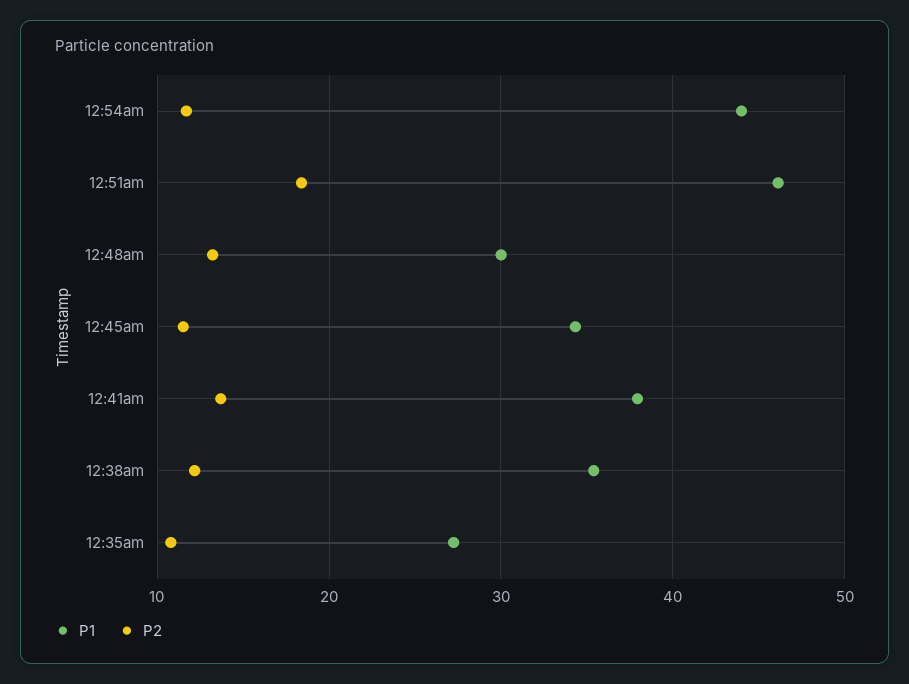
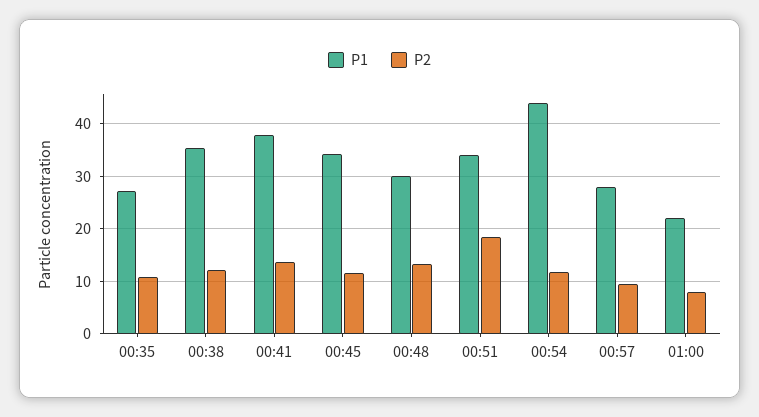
P1, 12:51am: 46 -> 34
P1, 00:57: none -> 28
P2, 00:57: none -> 10
P1, 01:00: none -> 22
P2, 01:00: none -> 8

